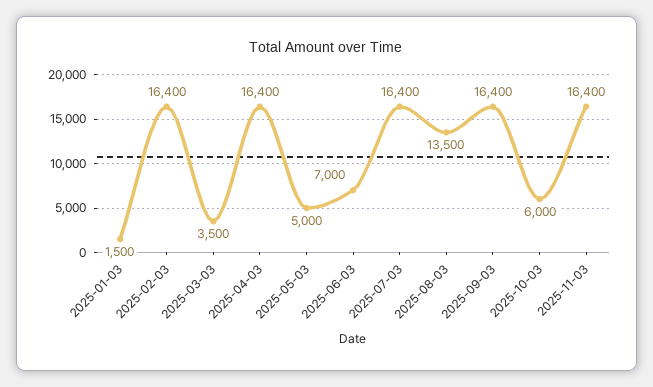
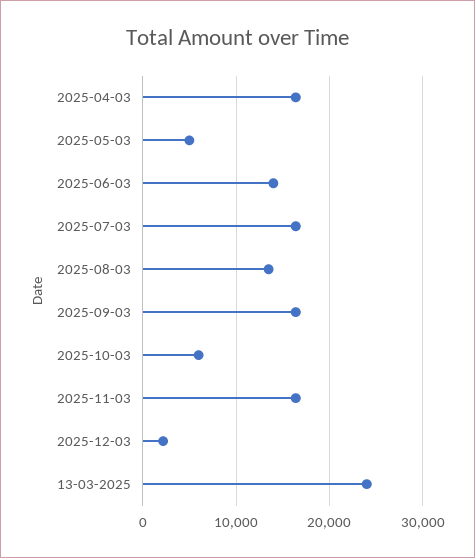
2025-01-03: 1500 -> none
2025-02-03: 16400 -> none
2025-03-03: 3500 -> none
2025-06-03: 7000 -> 14000
2025-12-03: none -> 2000
13-03-2025: none -> 24000

